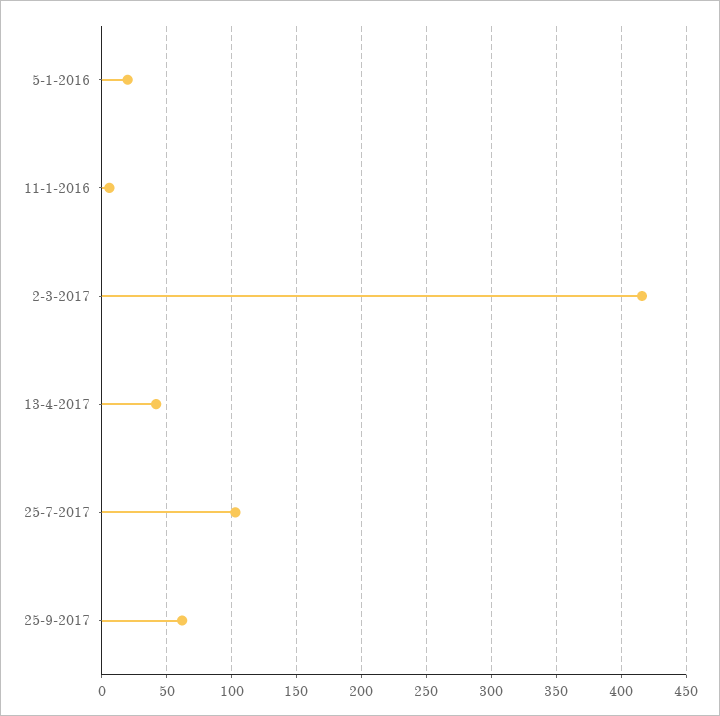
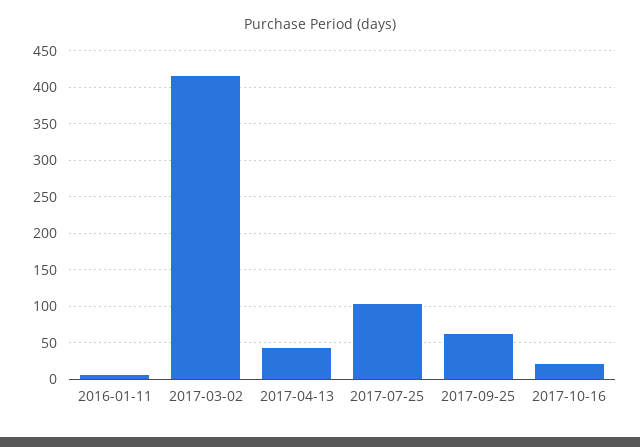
5-1-2016: 20 -> none
2017-10-16: none -> 20

